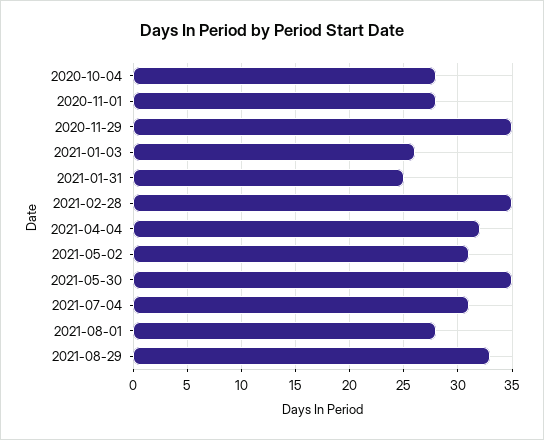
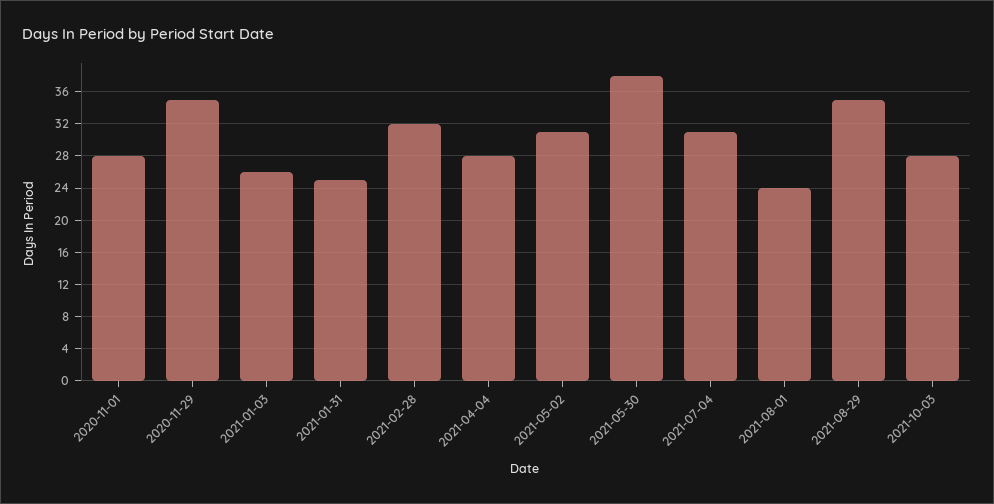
2020-10-04: 28 -> none
2021-02-28: 35 -> 32
2021-04-04: 32 -> 28
2021-05-30: 35 -> 38
2021-08-01: 28 -> 24
2021-08-29: 33 -> 35
2021-10-03: none -> 28

